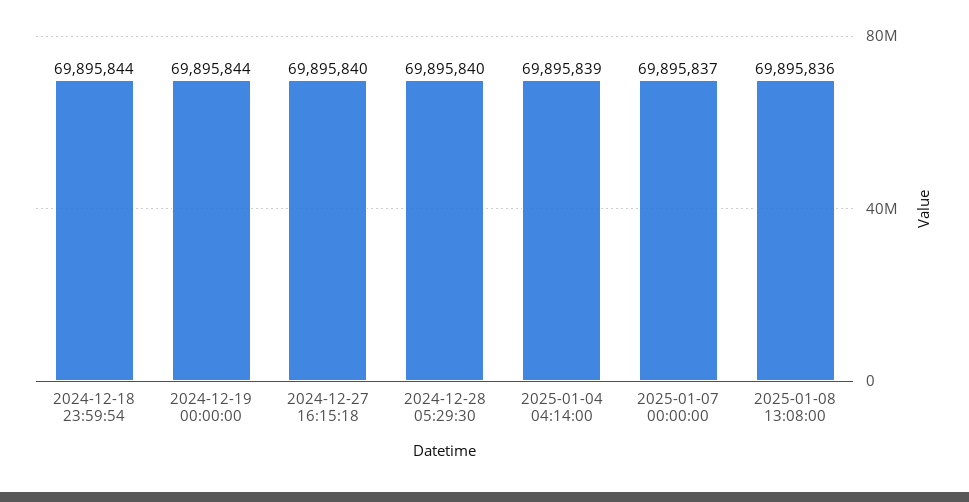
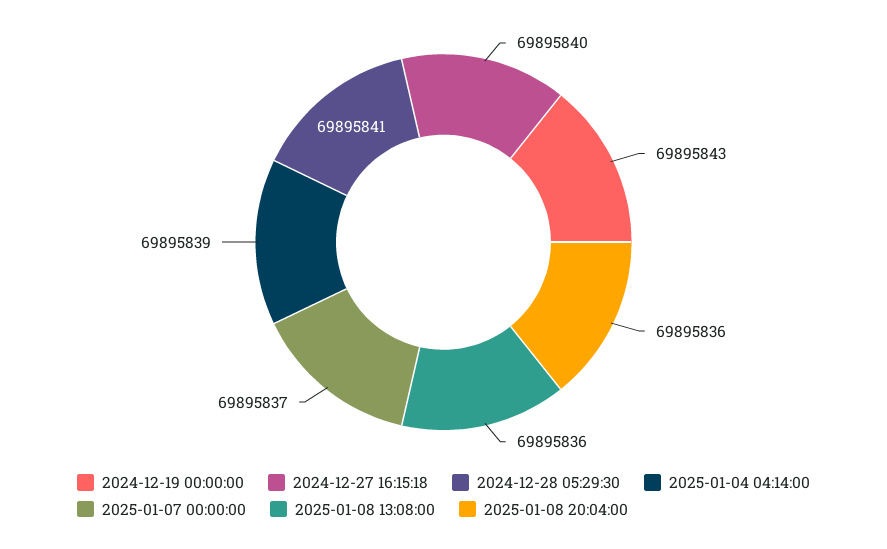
2024-12-18 23:59:54: 69895844 -> none
2024-12-19 00:00:00: 69895844 -> 69895843
2024-12-28 05:29:30: 69895840 -> 69895841
2025-01-08 20:04:00: none -> 69895836

